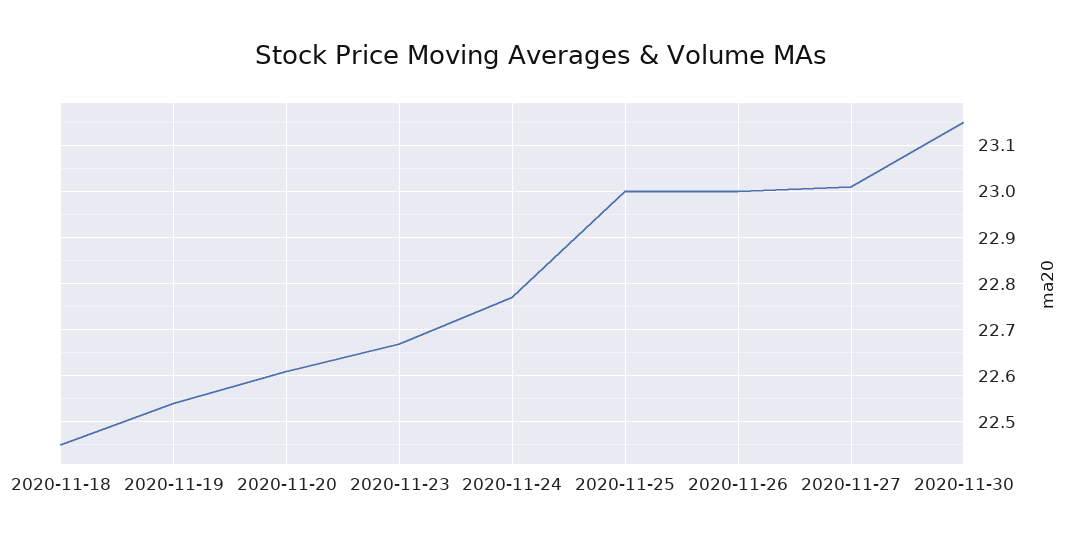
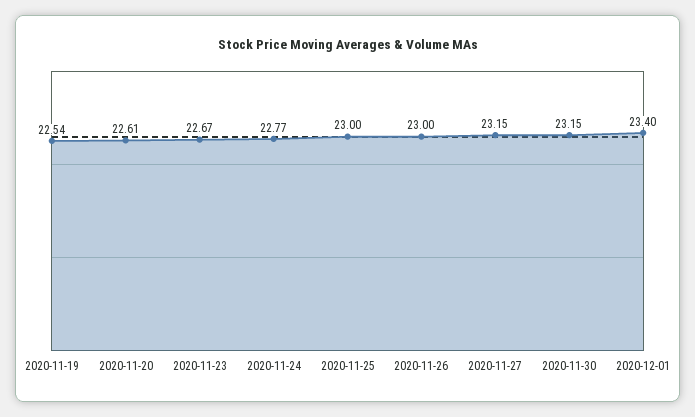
2020-11-18: 22.45 -> none
2020-11-27: 23 -> 23.15
2020-12-01: none -> 23.4

